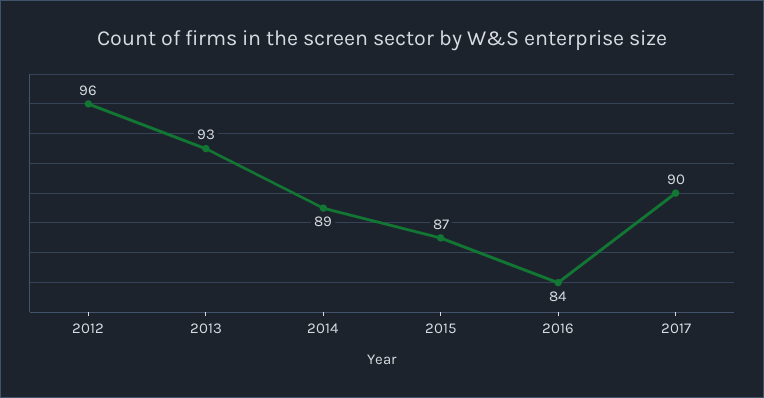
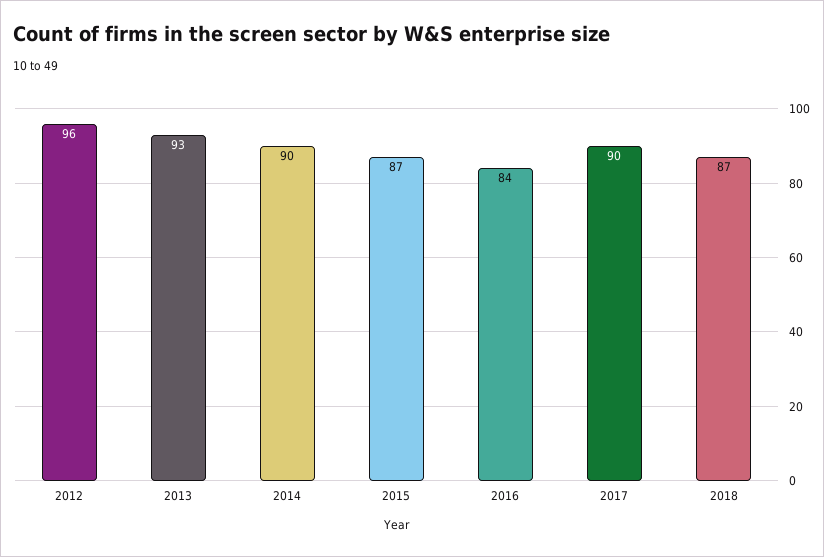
2014: 89 -> 90
2018: none -> 87

